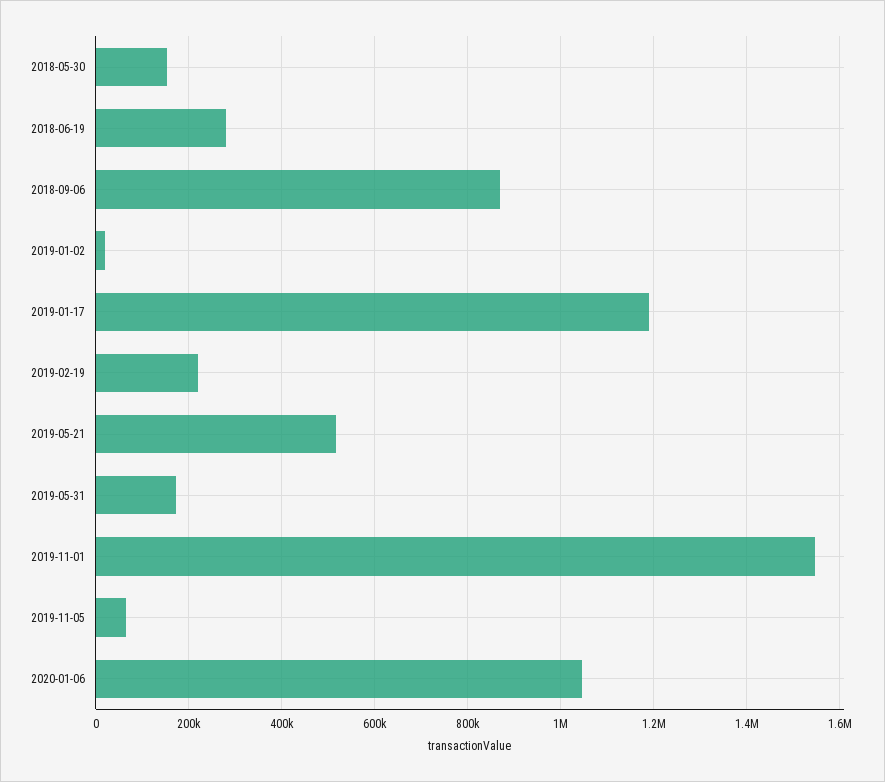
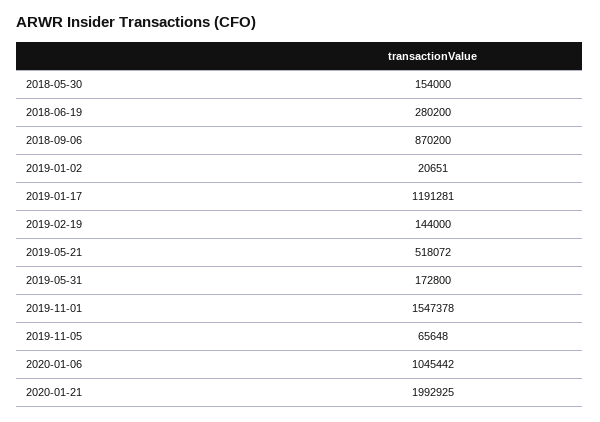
2019-02-19: 220000 -> 144000
2020-01-21: none -> 1992925

